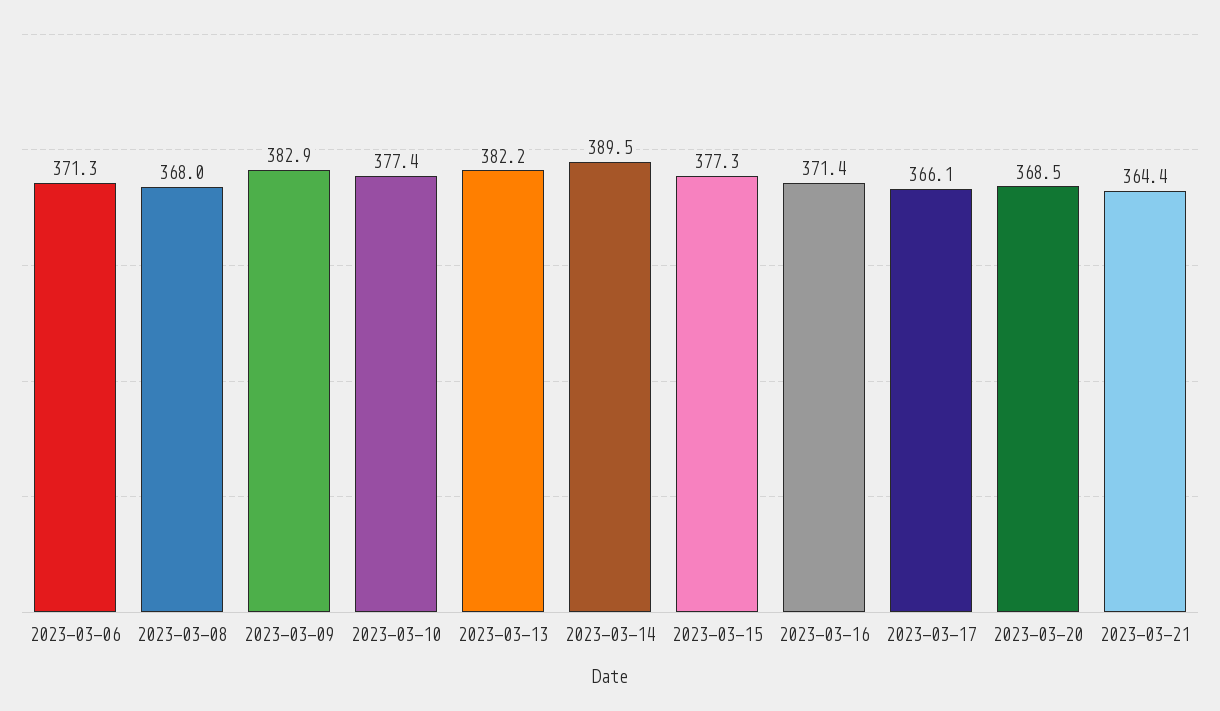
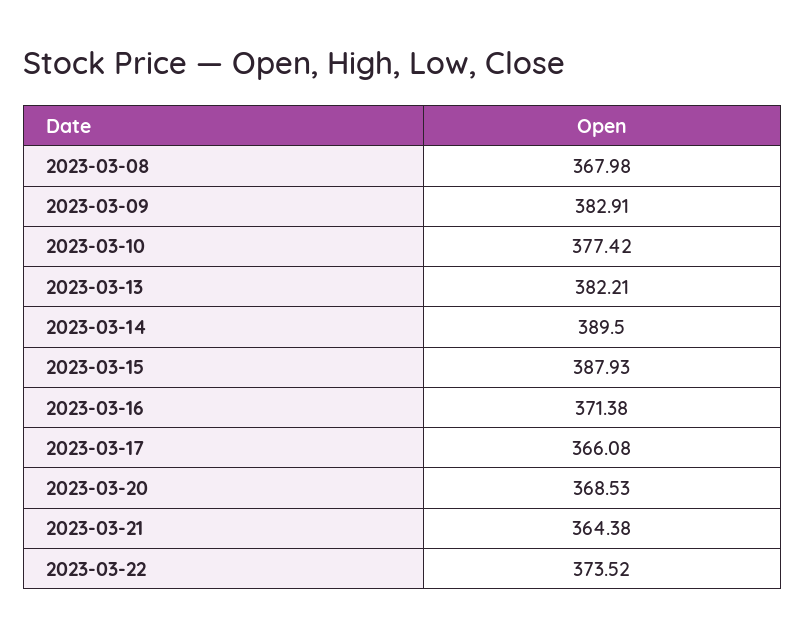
2023-03-06: 371.3 -> none
2023-03-15: 377.3 -> 387.93
2023-03-22: none -> 373.52

